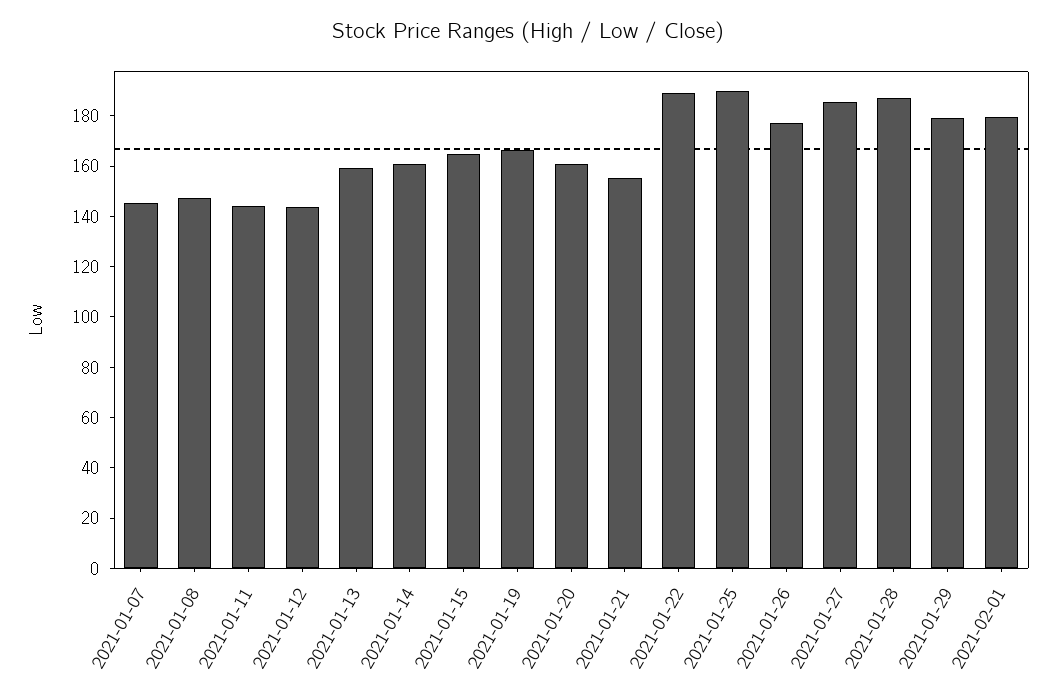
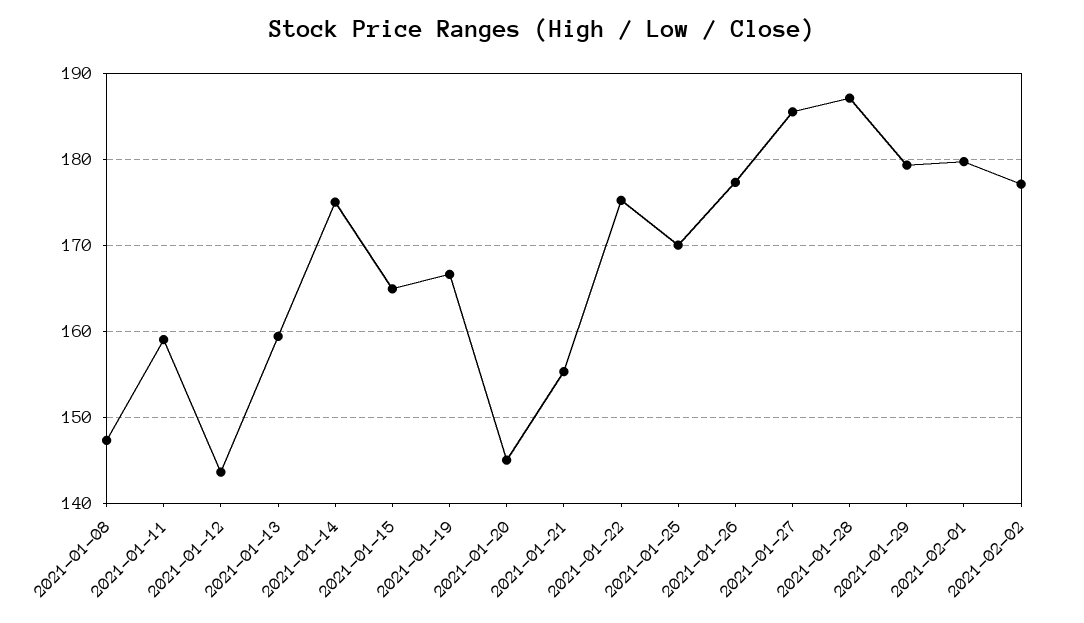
2021-01-07: 145 -> none
2021-01-11: 145 -> 159
2021-01-14: 160 -> 175
2021-01-20: 160 -> 145
2021-01-22: 190 -> 175
2021-01-25: 190 -> 170
2021-02-02: none -> 177

